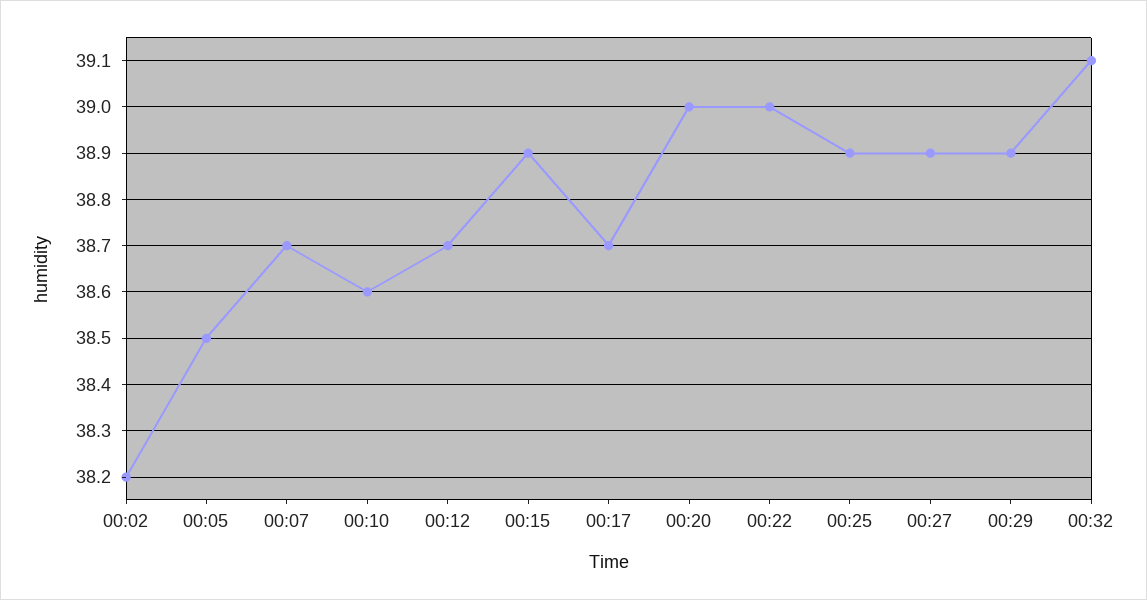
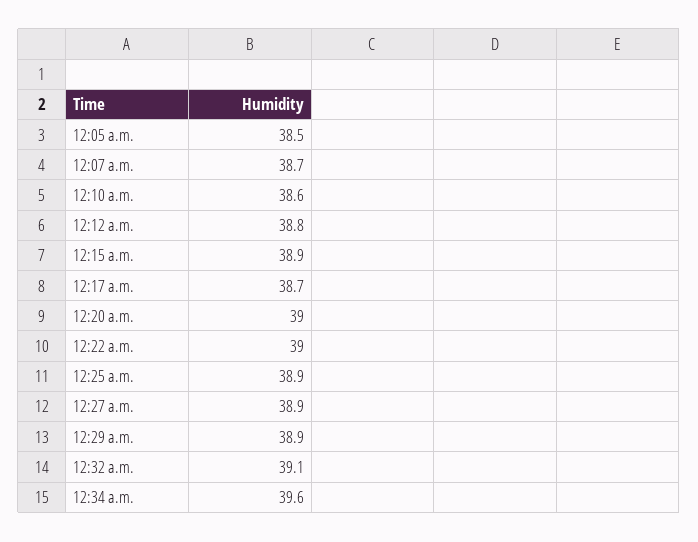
00:02: 38.2 -> none
00:12: 38.7 -> 38.8
12:34 a.m.: none -> 39.6

